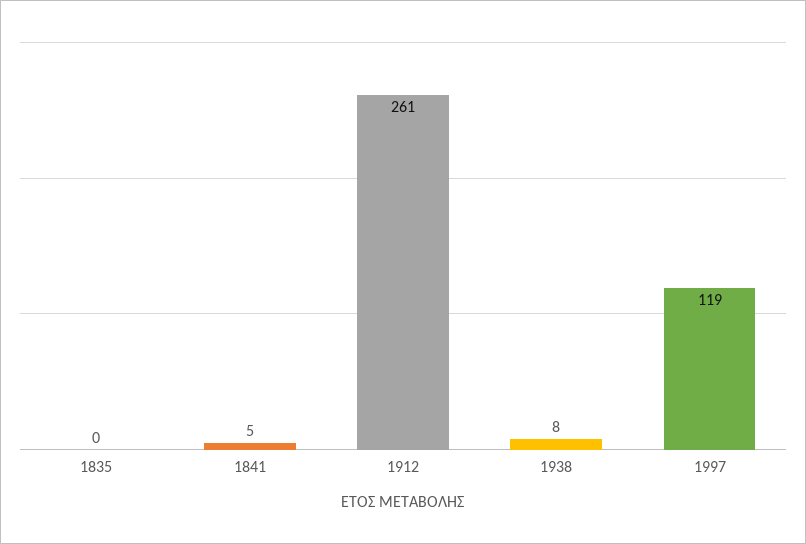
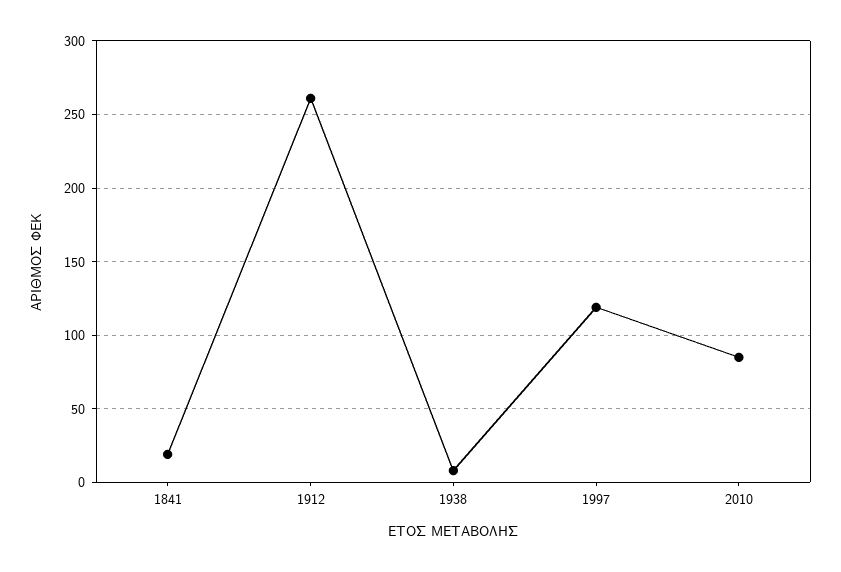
1835: 0 -> none
1841: 5 -> 20
2010: none -> 85

